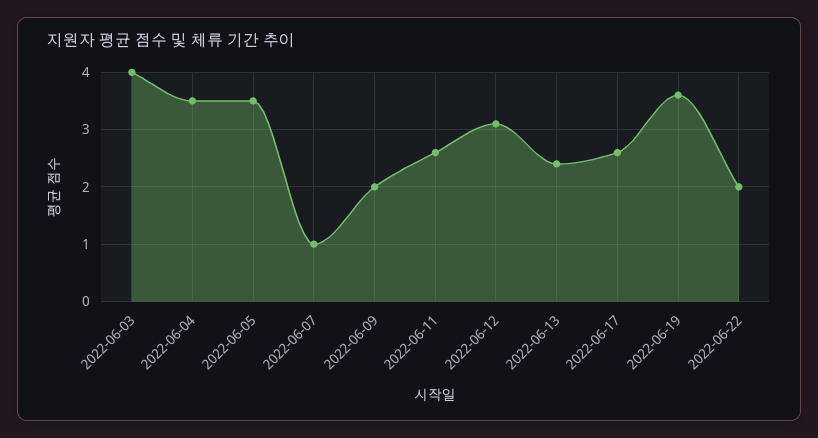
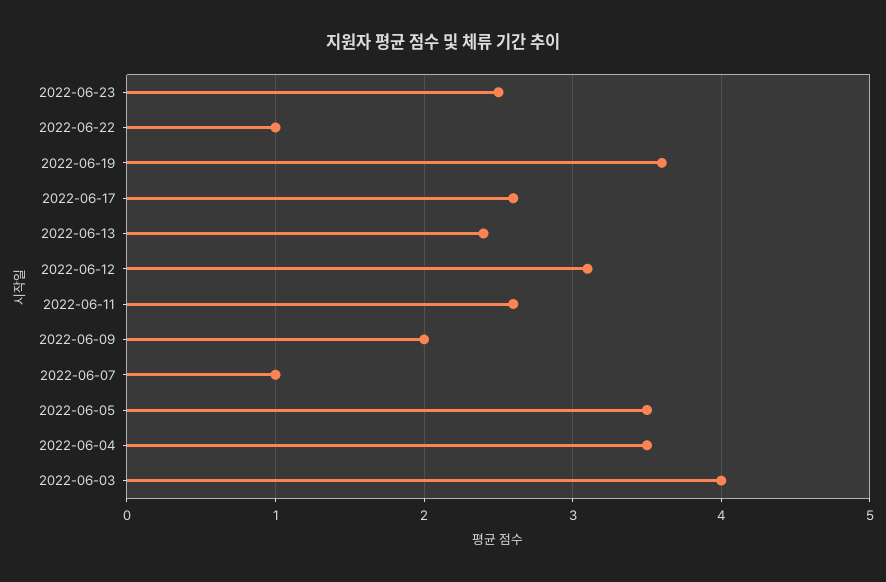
2022-06-22: 2 -> 1
2022-06-23: none -> 2.5

